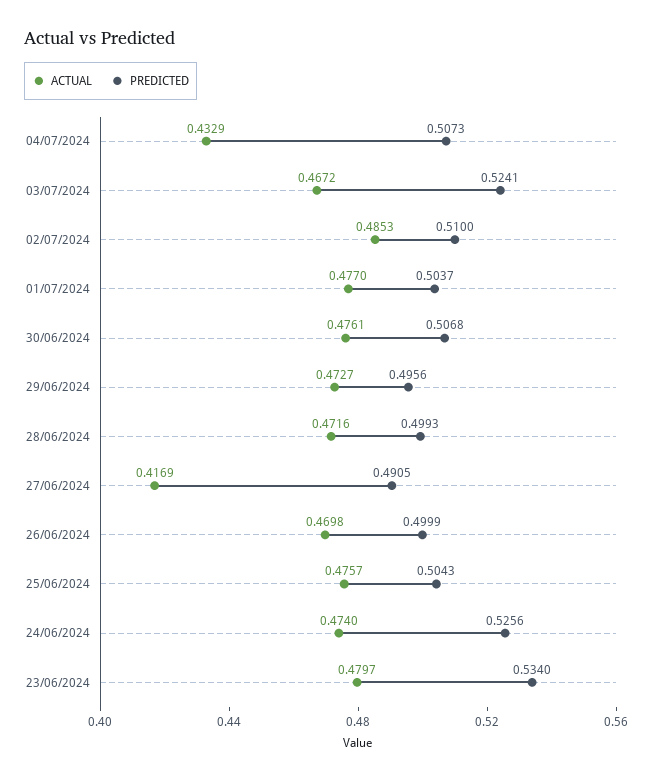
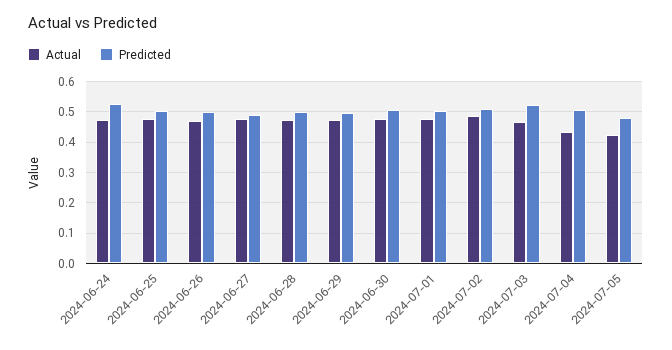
ACTUAL, 27/06/2024: 0.4169 -> 0.48
ACTUAL, 23/06/2024: 0.4797 -> none
PREDICTED, 23/06/2024: 0.534 -> none
ACTUAL, 2024-07-05: none -> 0.42
PREDICTED, 2024-07-05: none -> 0.48

